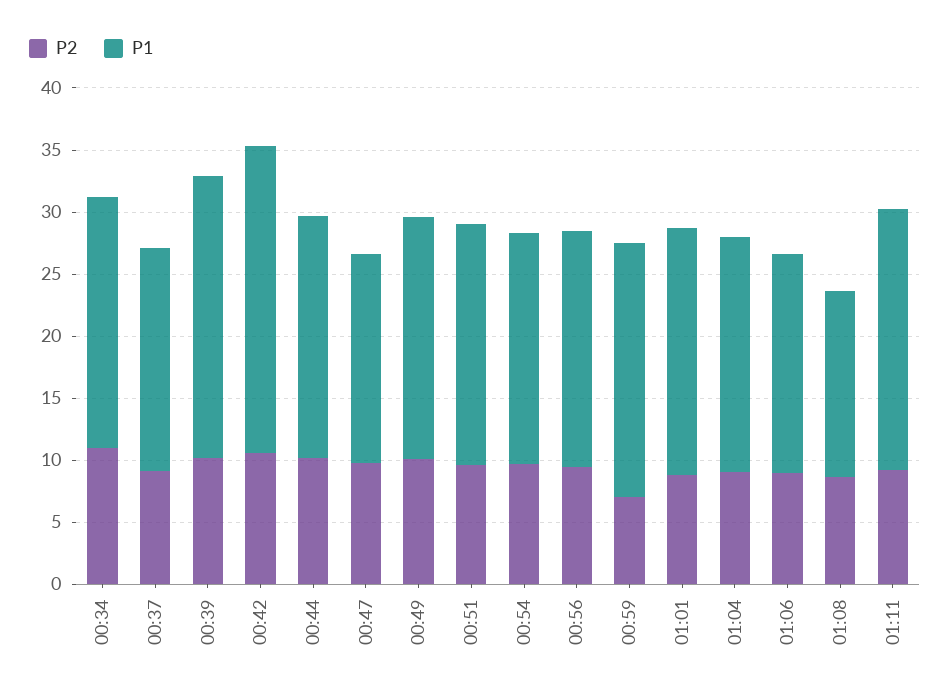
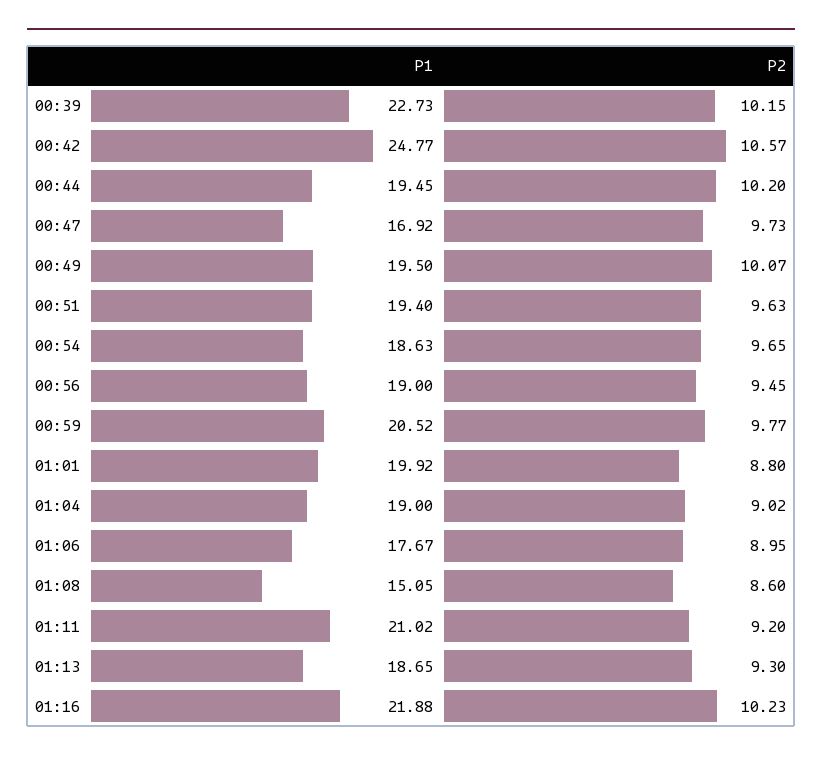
P2, 00:34: 11 -> none
P1, 00:34: 20 -> none
P2, 00:37: 9 -> none
P1, 00:37: 18 -> none
P2, 00:59: 7 -> 9.77
P1, 01:13: none -> 18.65
P2, 01:13: none -> 9.3
P1, 01:16: none -> 21.88
P2, 01:16: none -> 10.23

